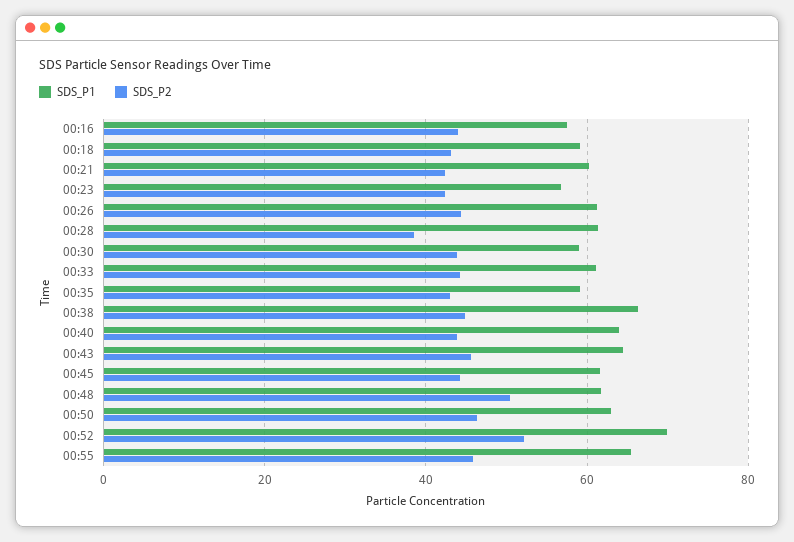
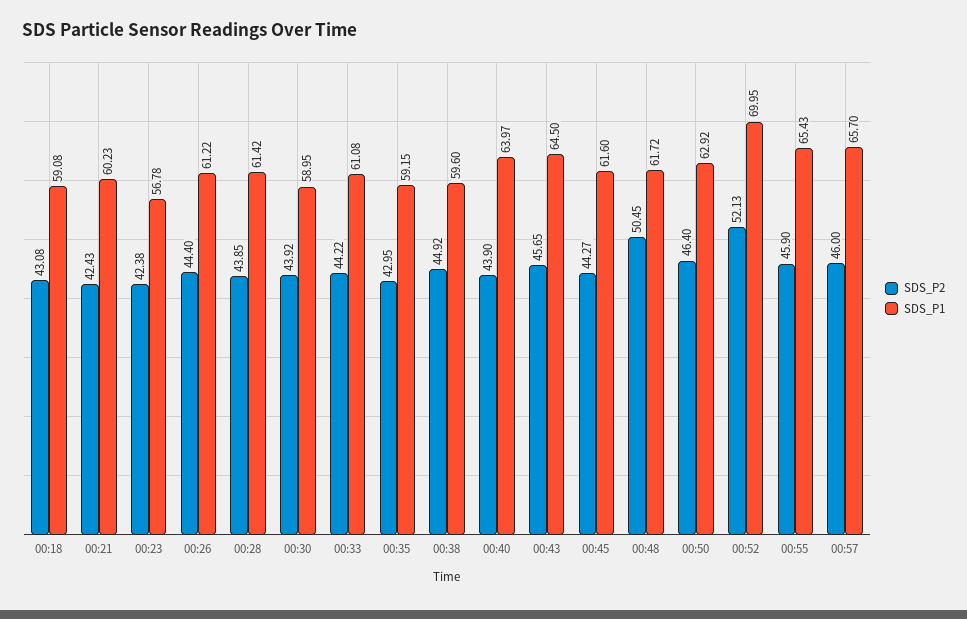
SDS_P1, 00:16: 58 -> none
SDS_P2, 00:16: 44 -> none
SDS_P2, 00:28: 38 -> 43.85
SDS_P1, 00:38: 66 -> 59.6
SDS_P2, 00:57: none -> 46
SDS_P1, 00:57: none -> 65.7

